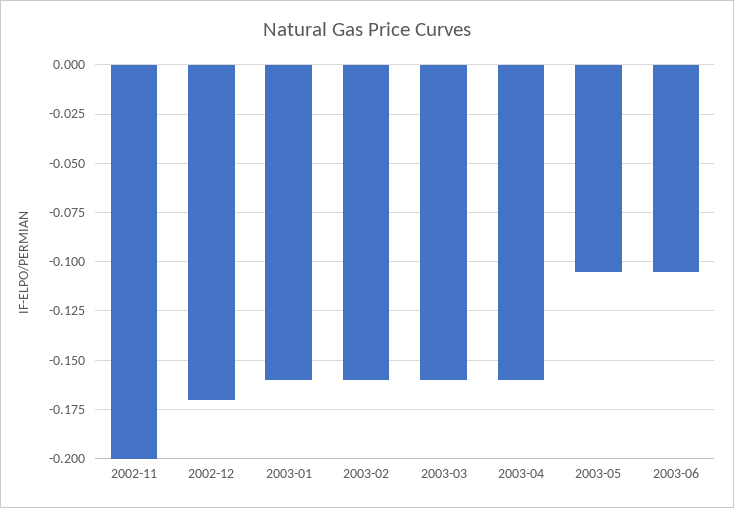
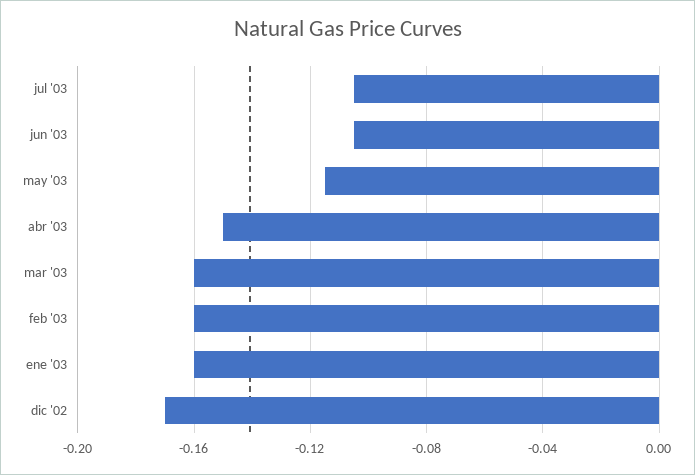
2002-11: -0.2 -> none
2003-04: -0.16 -> -0.15
2003-05: -0.105 -> -0.115
jul '03: none -> -0.105

